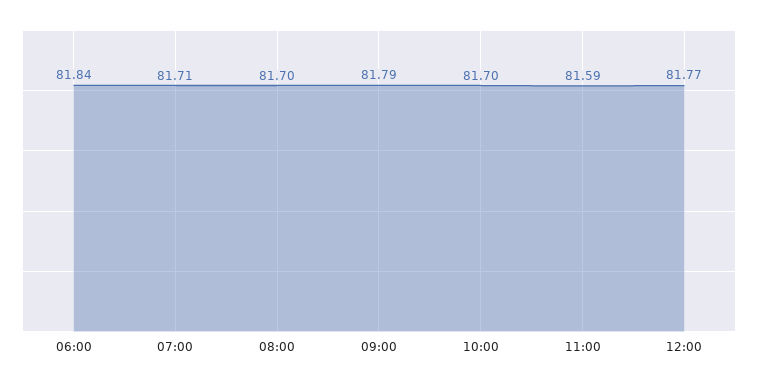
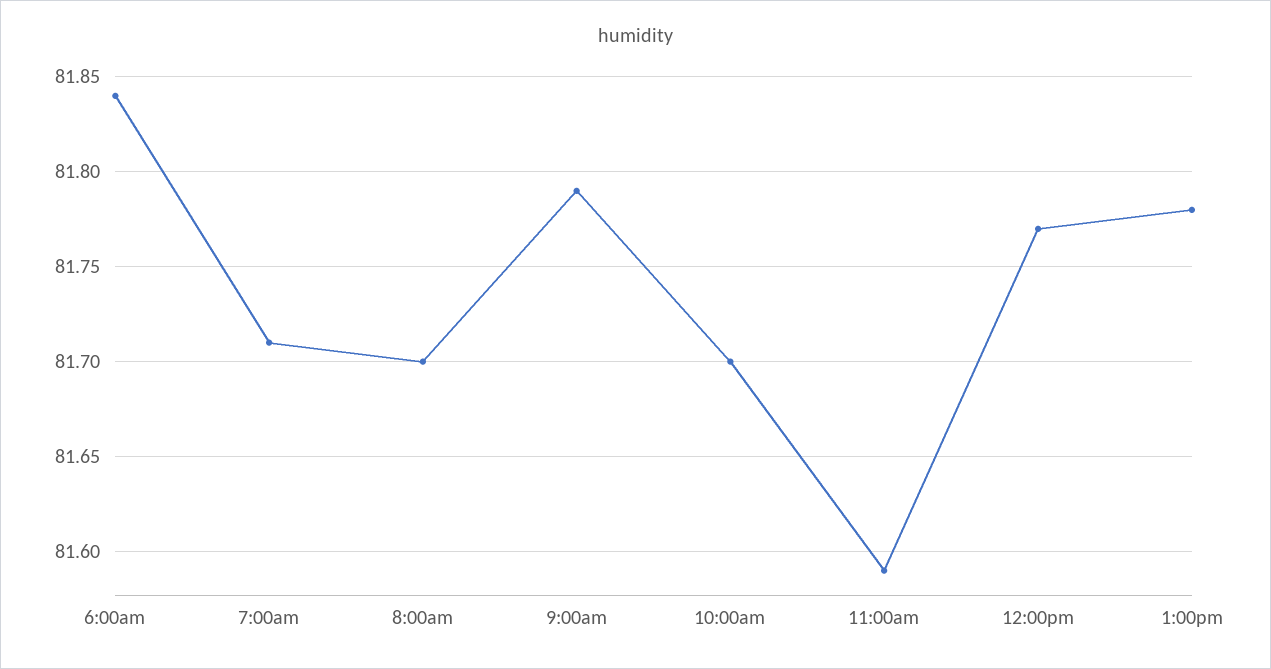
1:00pm: none -> 81.78

